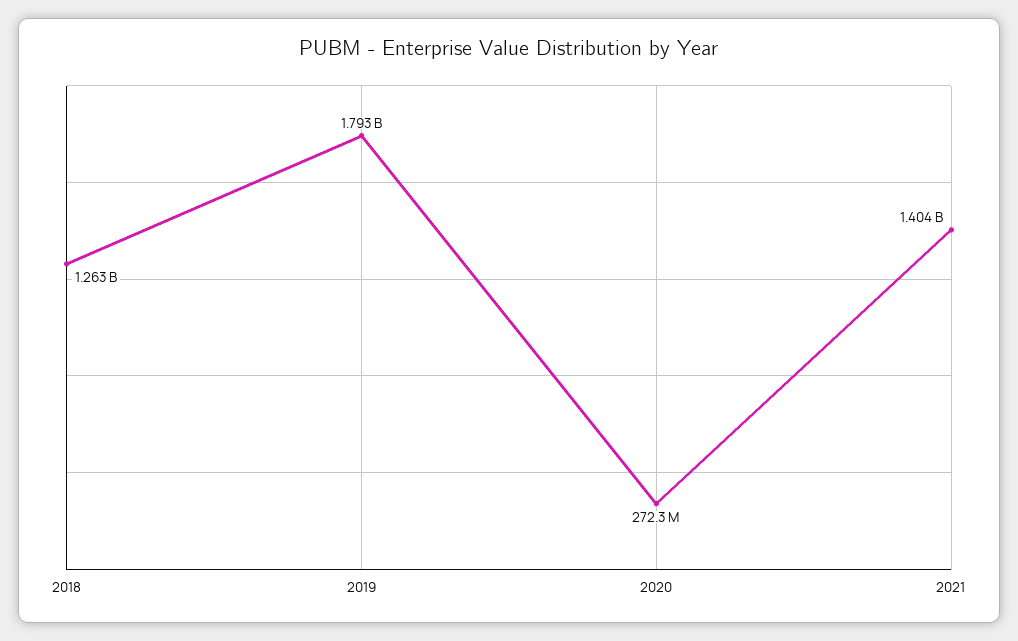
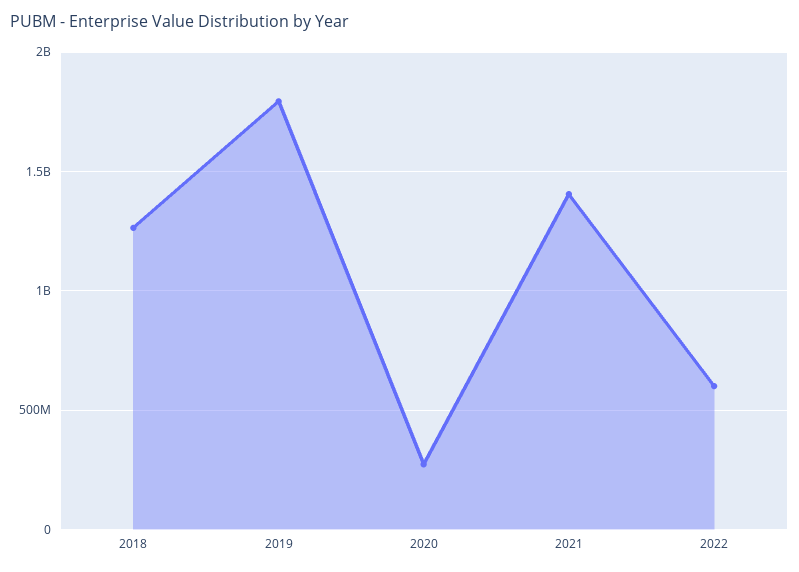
2022: none -> 600000000

